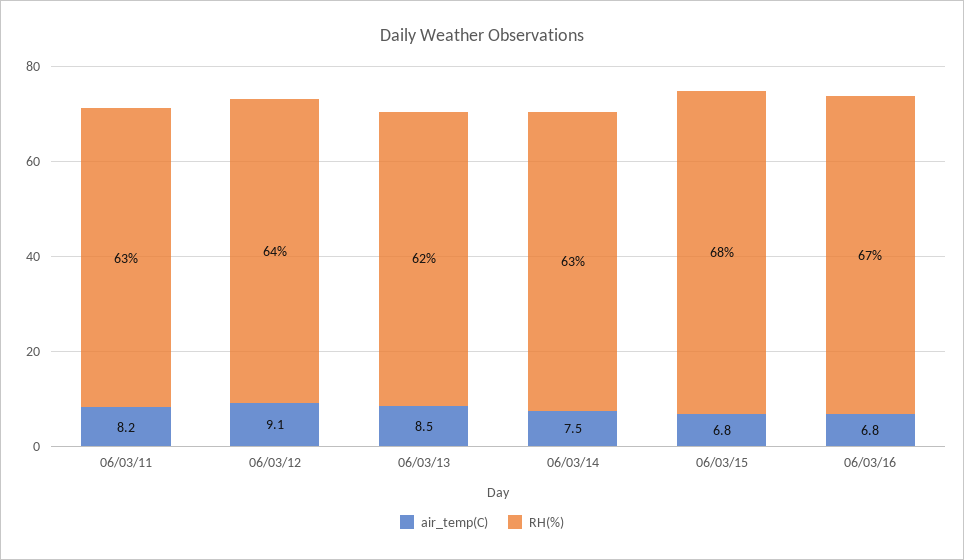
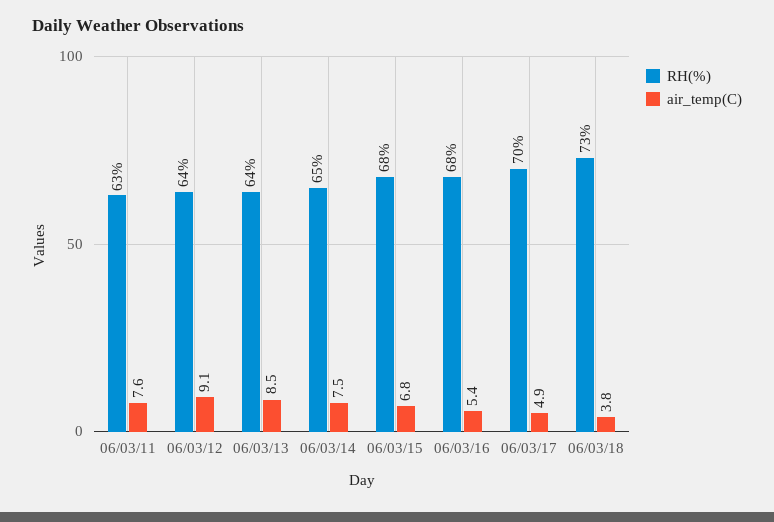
air_temp(C), 06/03/11: 8.2 -> 7.6
RH(%), 06/03/13: 62 -> 64
RH(%), 06/03/14: 63 -> 65
air_temp(C), 06/03/16: 6.8 -> 5.4
RH(%), 06/03/16: 67 -> 68
RH(%), 06/03/17: none -> 70
air_temp(C), 06/03/17: none -> 4.9
RH(%), 06/03/18: none -> 73
air_temp(C), 06/03/18: none -> 3.8

